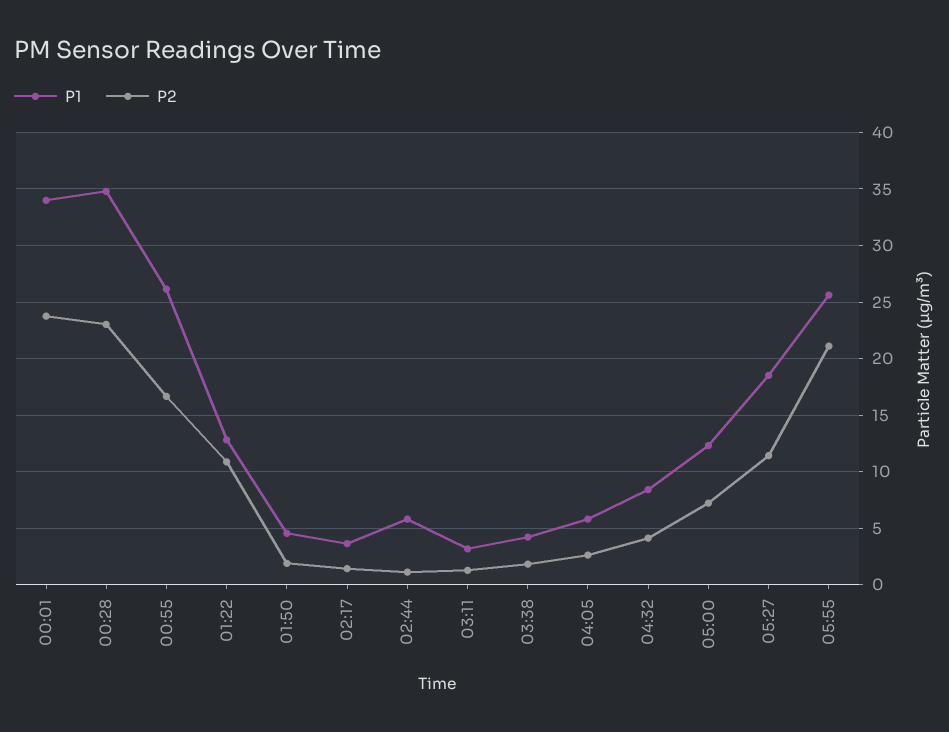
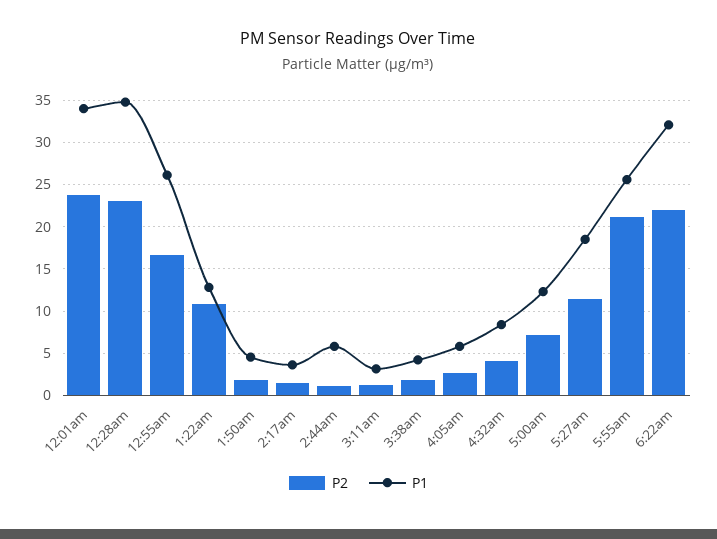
P2, 6:22am: none -> 22
P1, 6:22am: none -> 32

